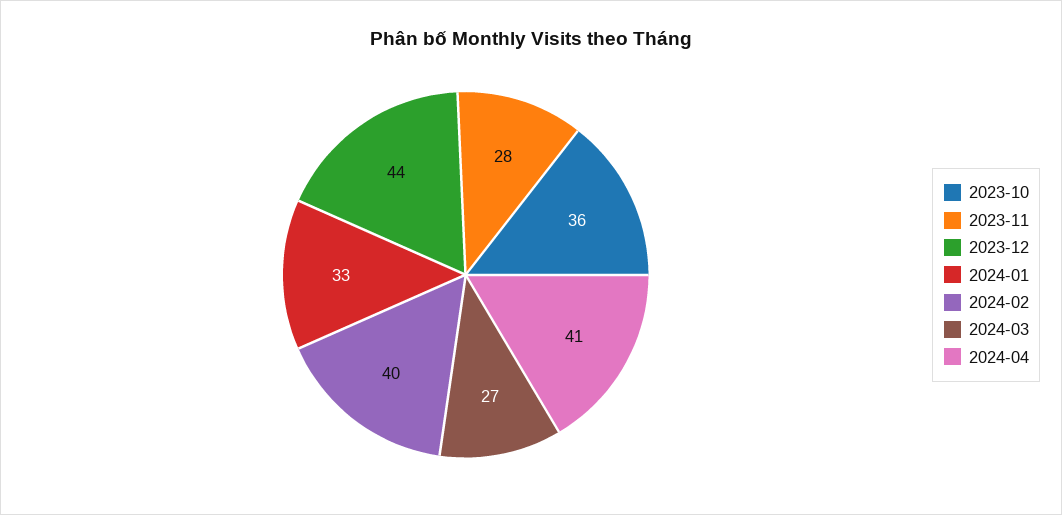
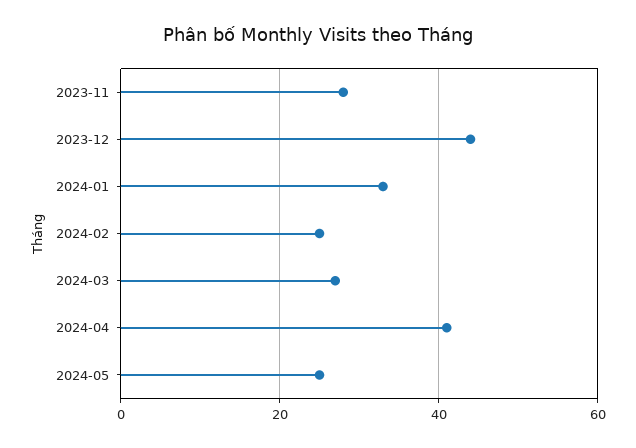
2023-10: 36 -> none
2024-02: 40 -> 25
2024-05: none -> 25

